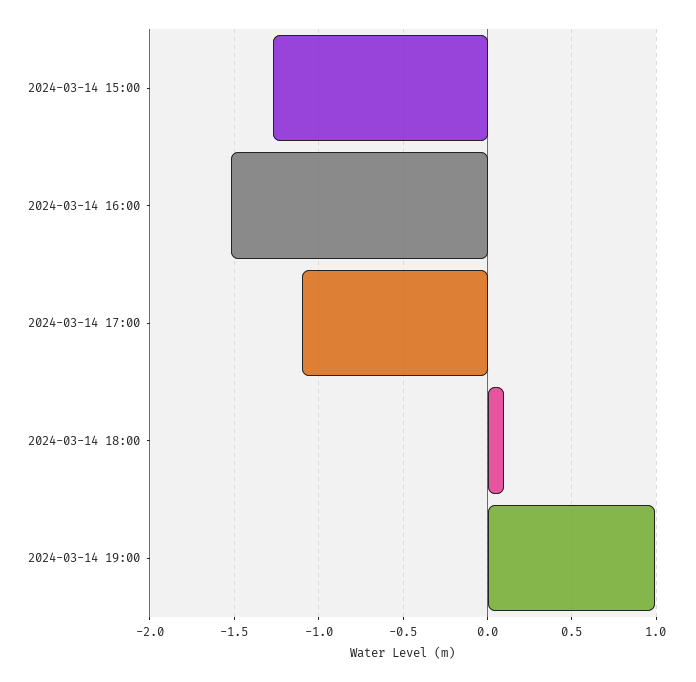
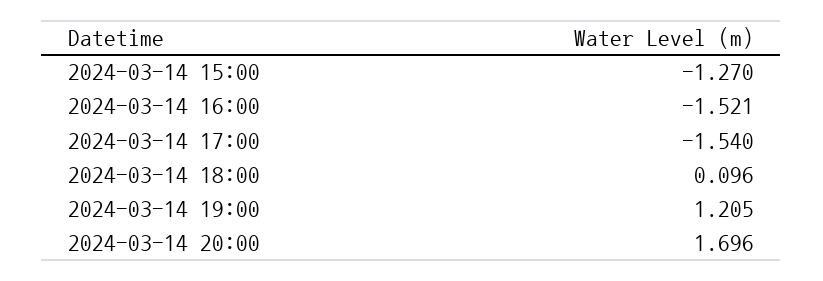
2024-03-14 17:00: -1.1 -> -1.54
2024-03-14 19:00: 1 -> 1.205
2024-03-14 20:00: none -> 1.696

